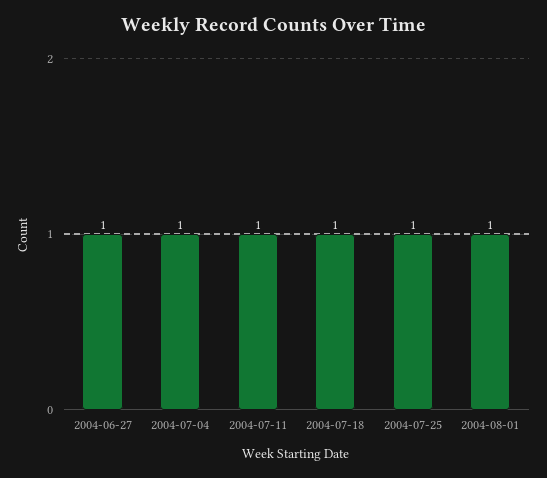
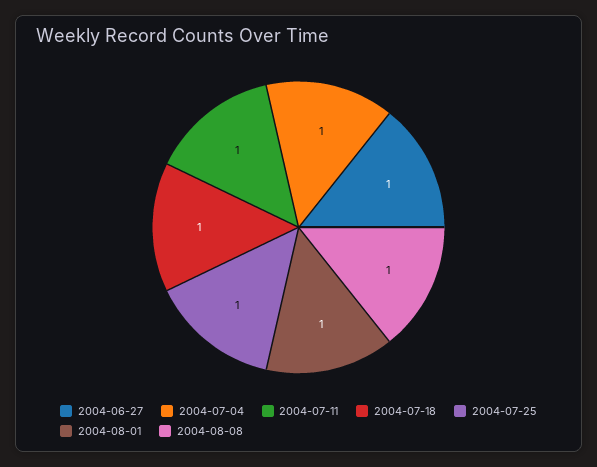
2004-08-08: none -> 1

